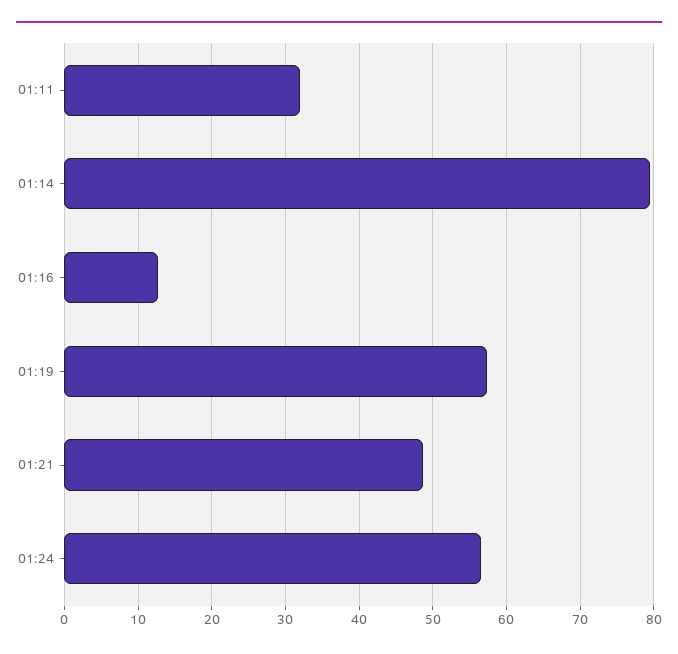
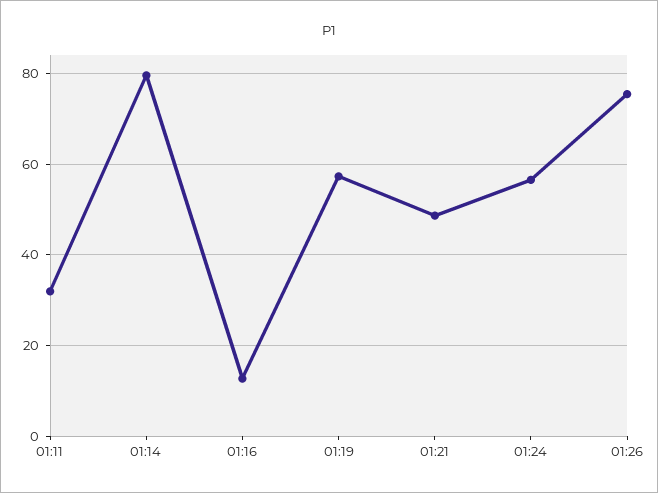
01:26: none -> 76

